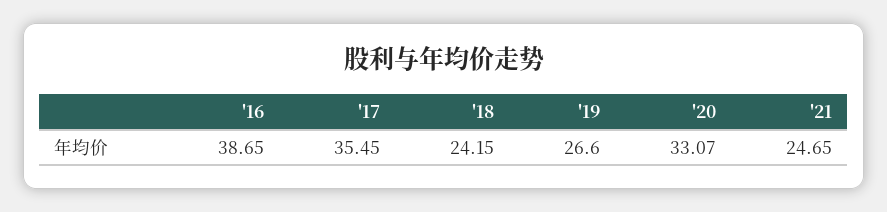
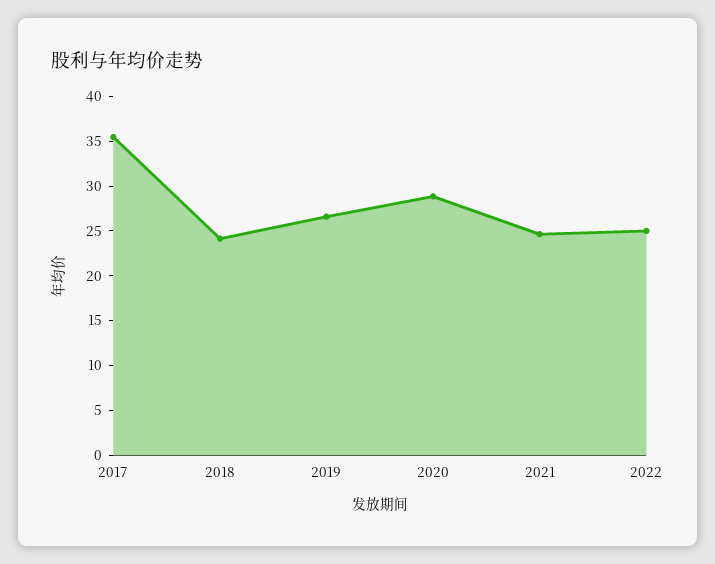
'16: 38.65 -> none
'20: 33.07 -> 29
2022: none -> 25

